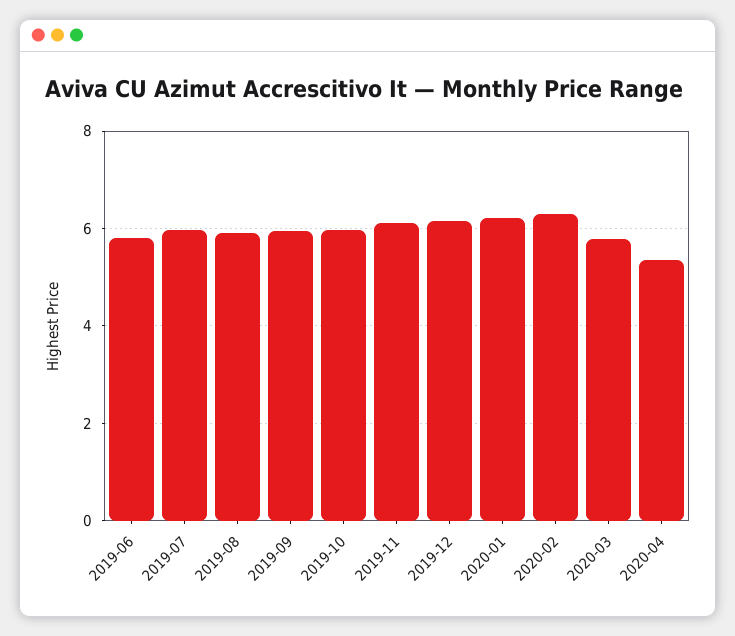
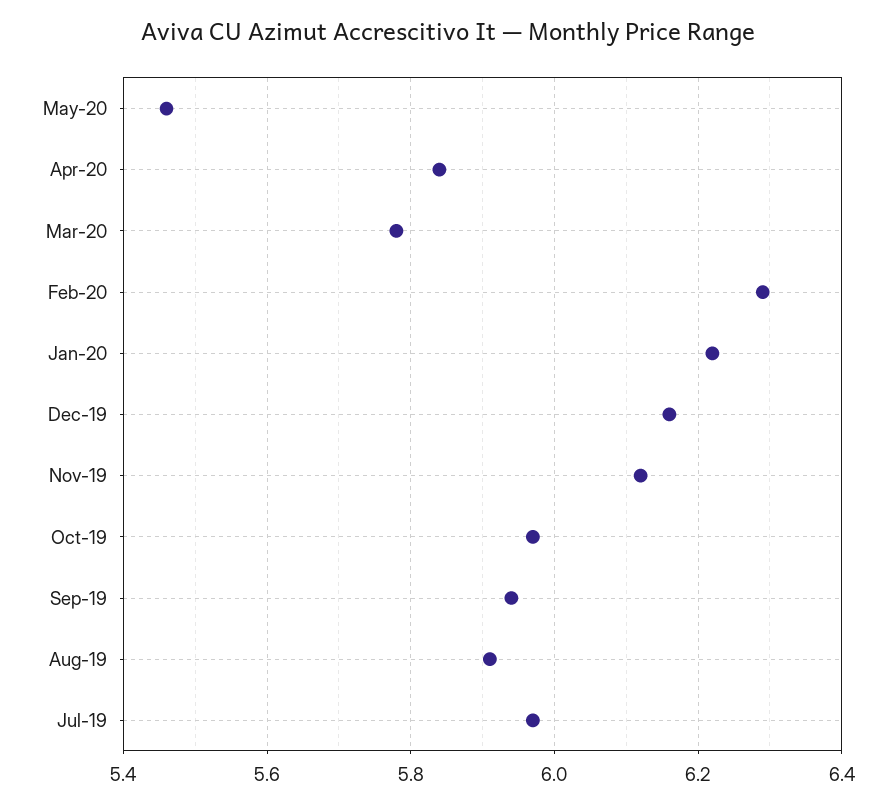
2019-06: 5.8 -> none
2020-04: 5.4 -> 5.85
May-20: none -> 5.45

